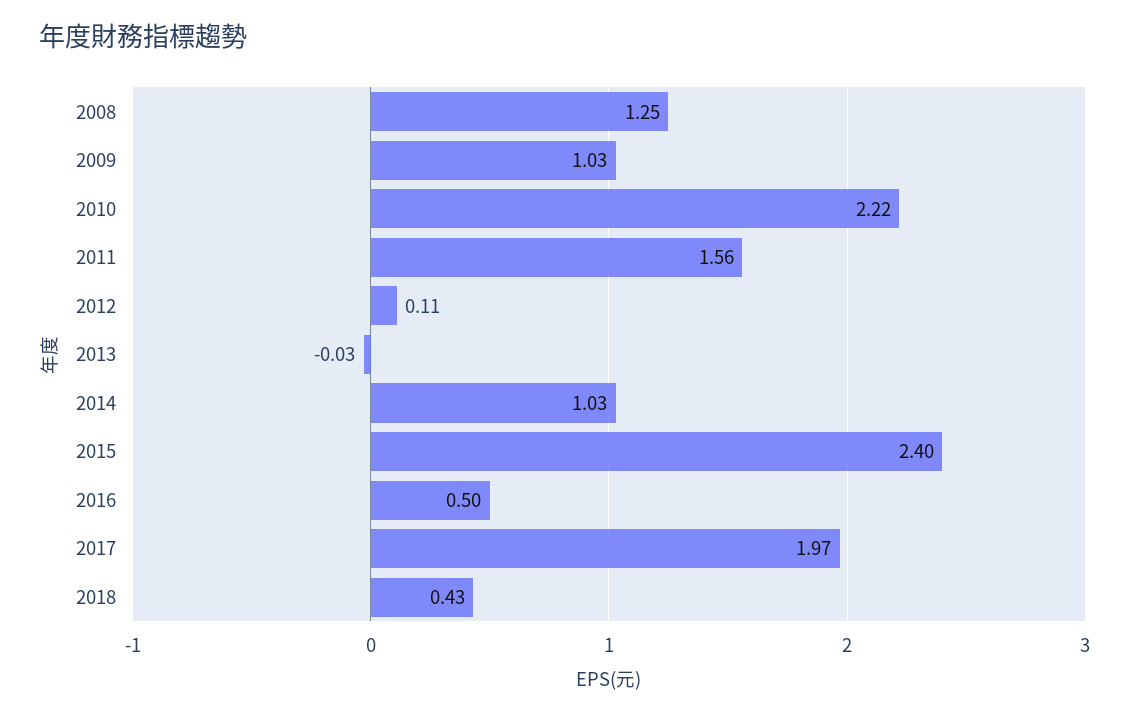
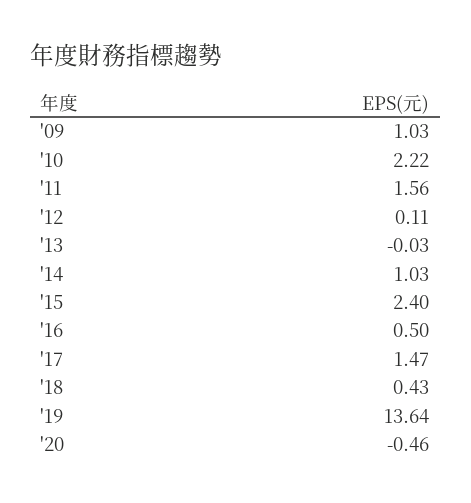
2008: 1.25 -> none
2017: 1.97 -> 1.47
'19: none -> 13.64
'20: none -> -0.46

